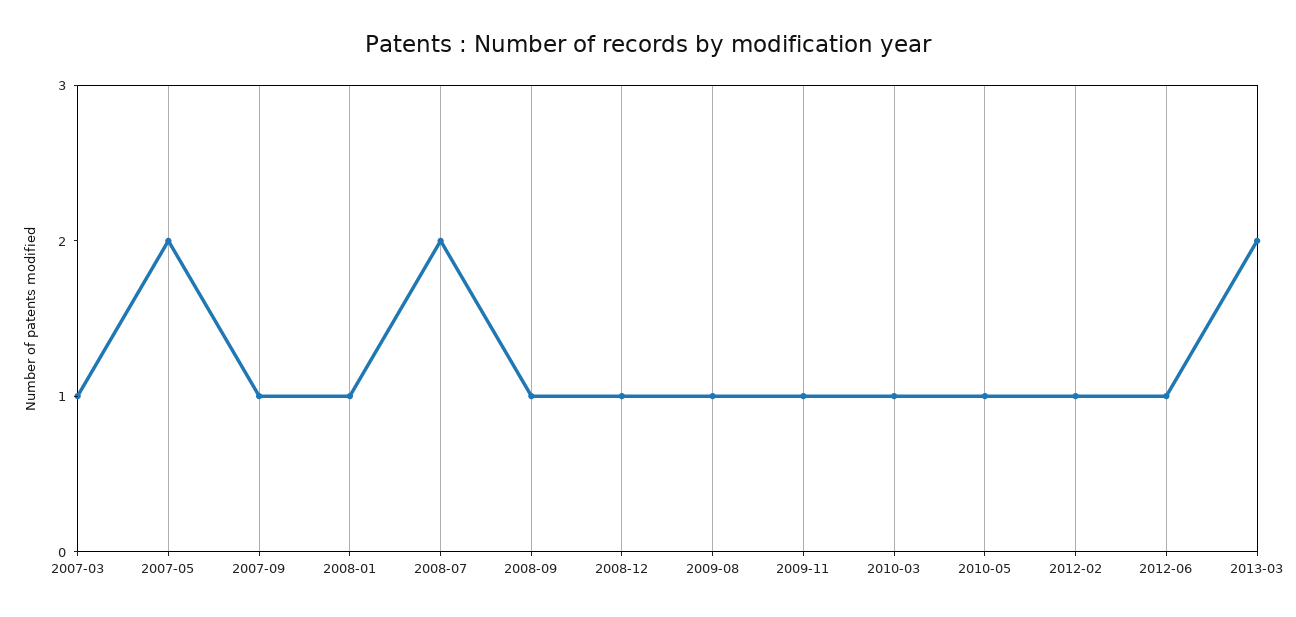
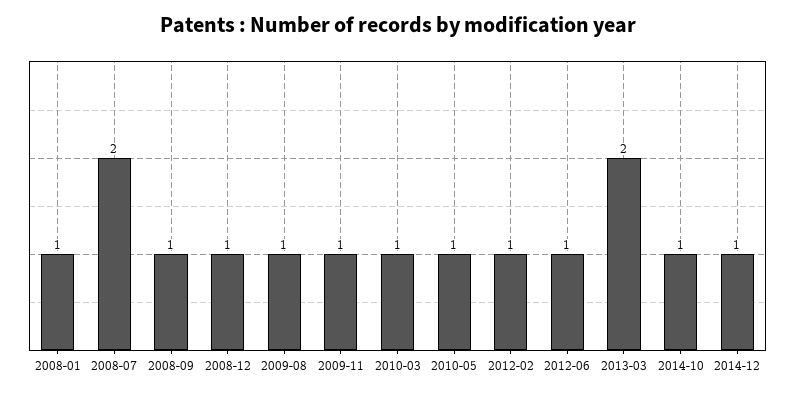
2007-03: 1 -> none
2007-05: 2 -> none
2007-09: 1 -> none
2014-10: none -> 1
2014-12: none -> 1

